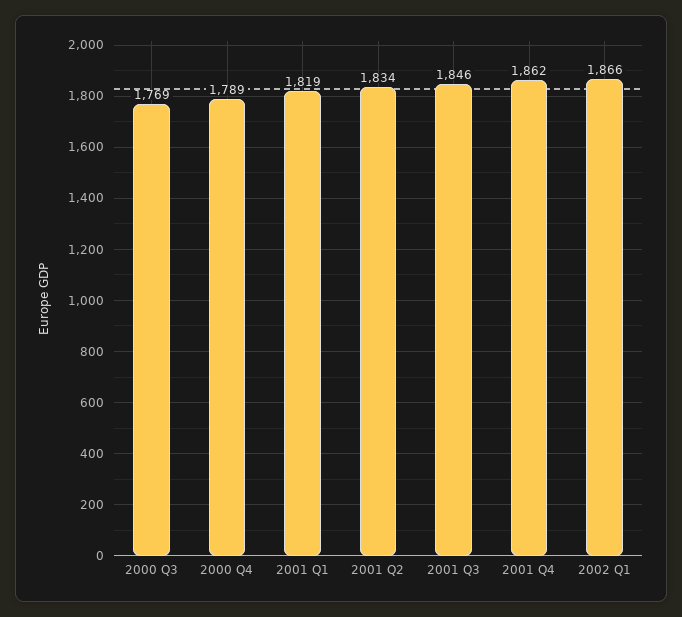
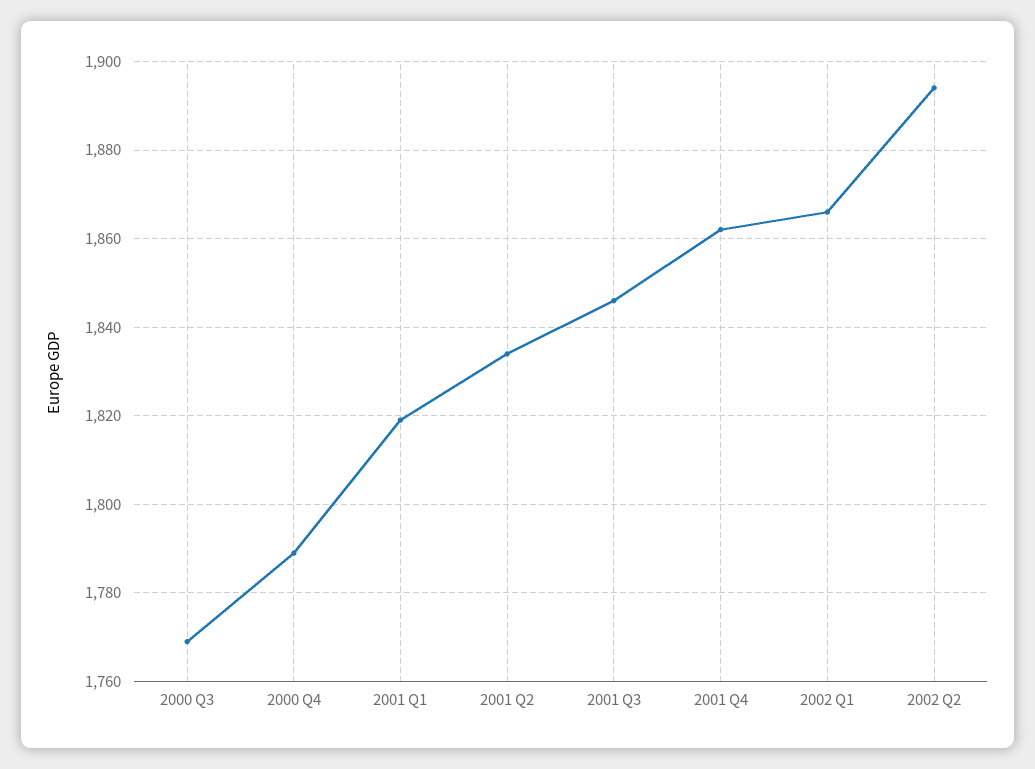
2002 Q2: none -> 1895

